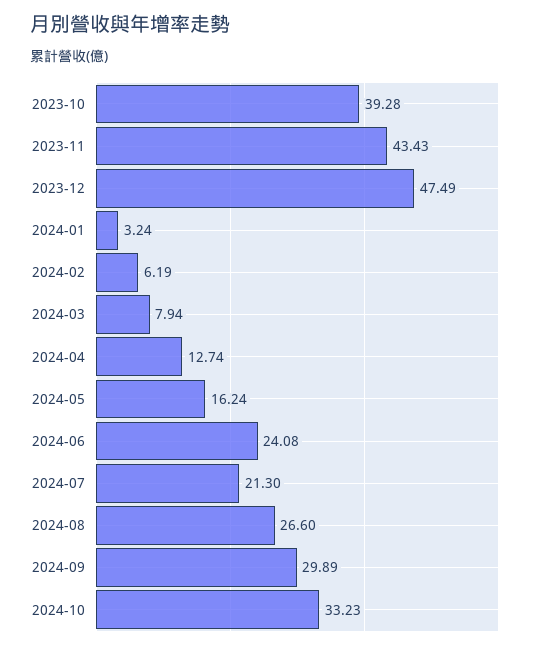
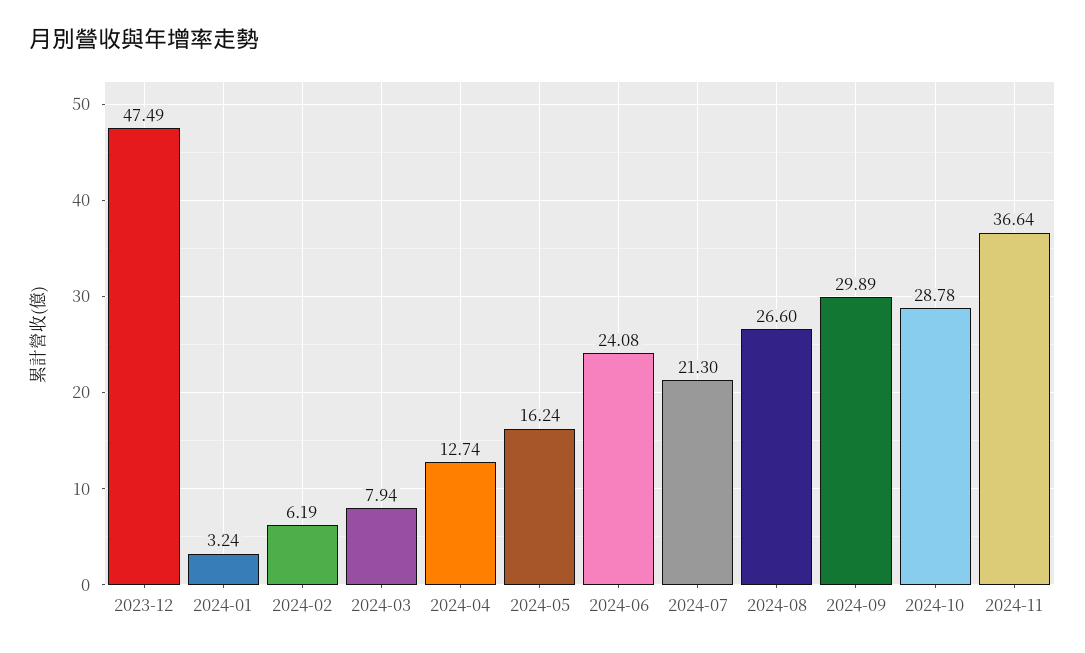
2023-10: 39.28 -> none
2023-11: 43.43 -> none
2024-10: 33.23 -> 28.78
2024-11: none -> 36.64

